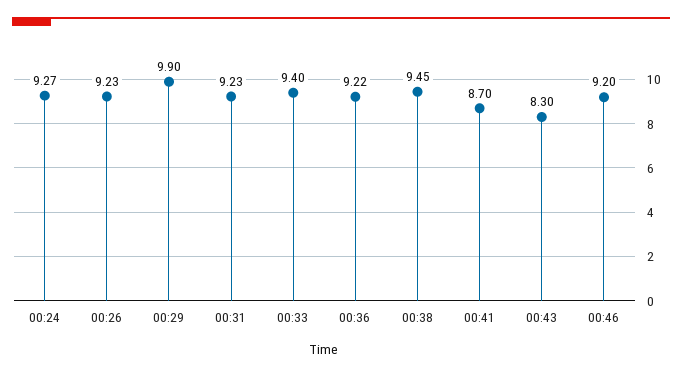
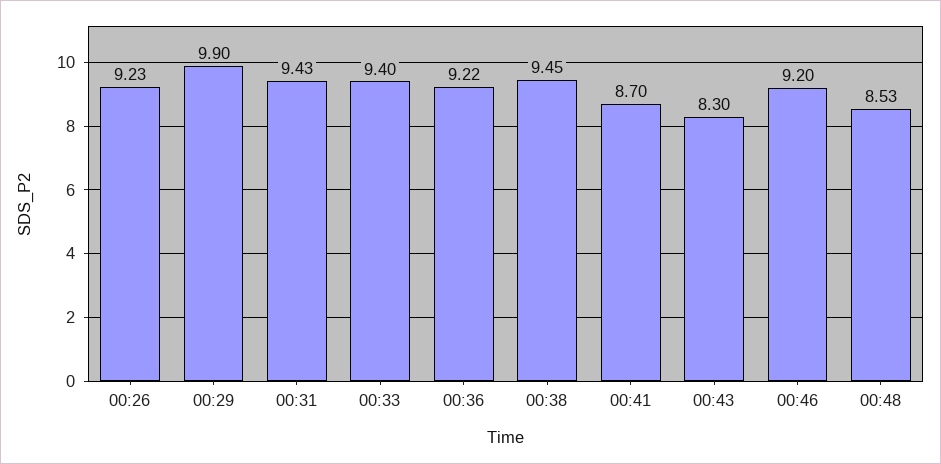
00:24: 9.27 -> none
00:31: 9.23 -> 9.43
00:48: none -> 8.53

